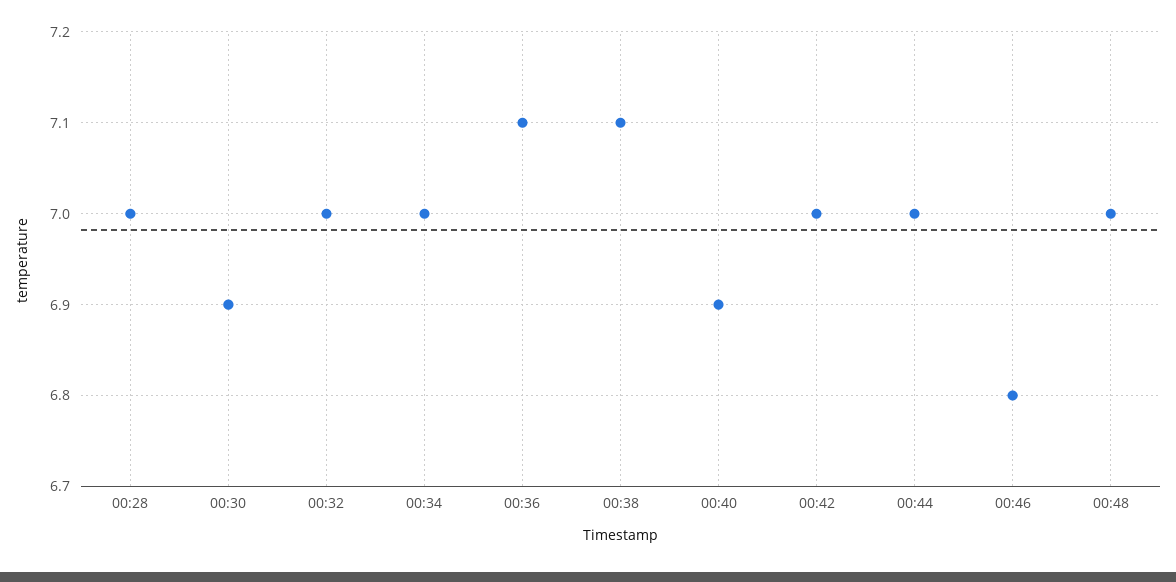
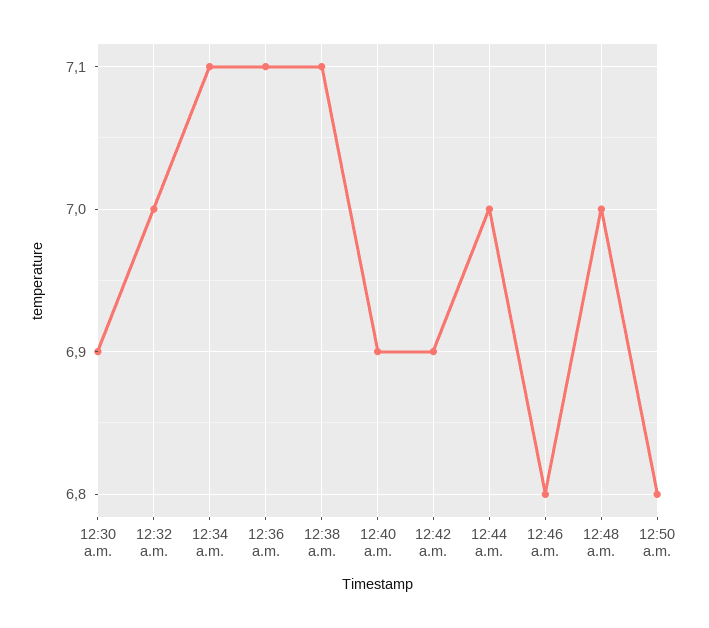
00:28: 7 -> none
00:34: 7 -> 7.1
00:42: 7 -> 6.9
12:50 a.m.: none -> 6.8

